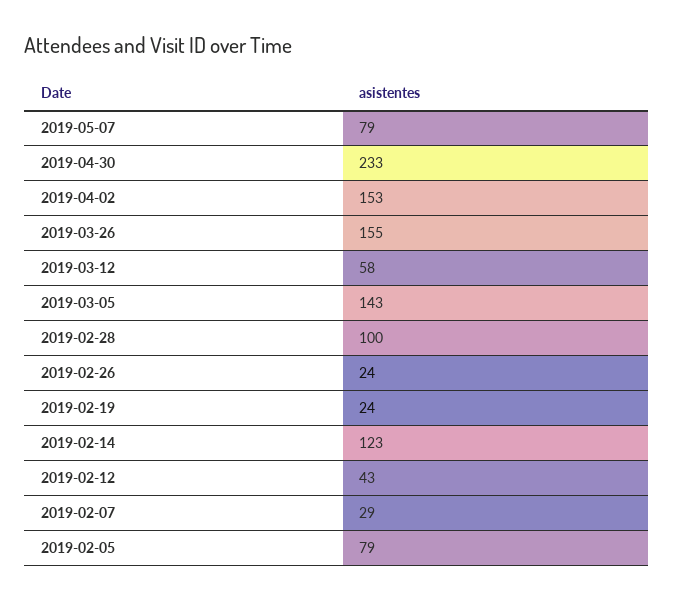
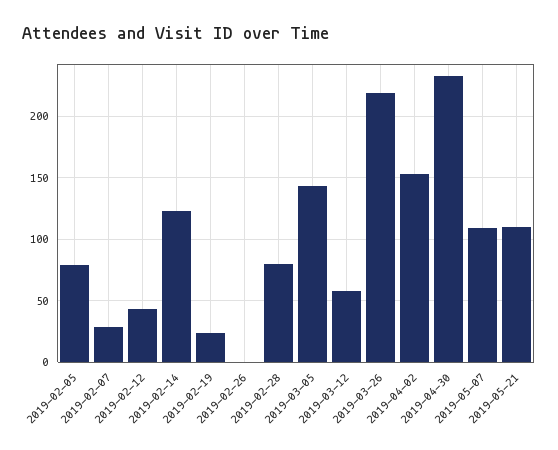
2019-05-07: 79 -> 110
2019-03-26: 155 -> 220
2019-02-28: 100 -> 80
2019-02-26: 24 -> 0
2019-05-21: none -> 110

